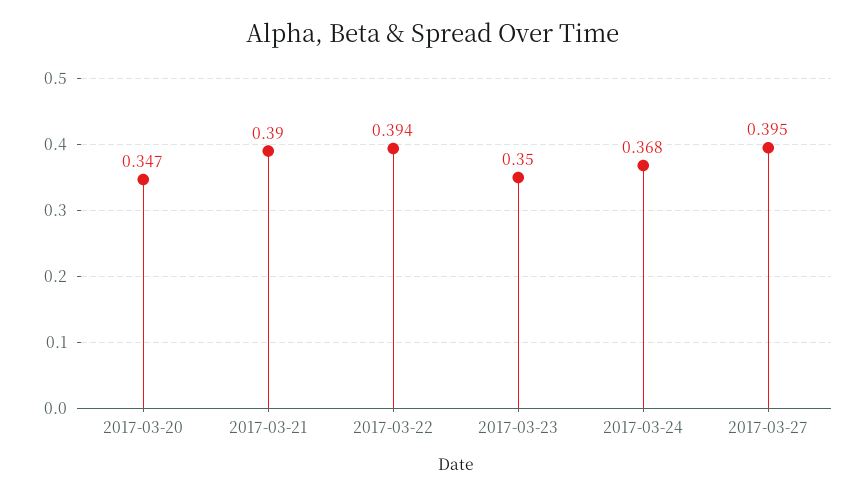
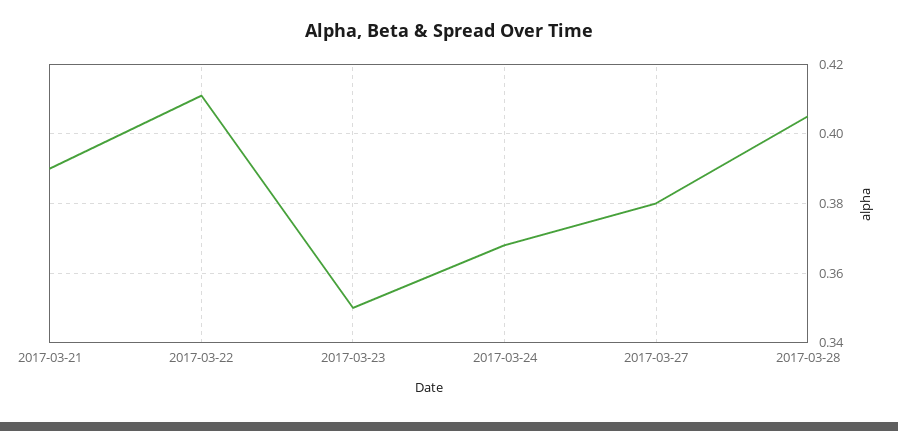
2017-03-20: 0.347 -> none
2017-03-22: 0.394 -> 0.41
2017-03-27: 0.395 -> 0.38
2017-03-28: none -> 0.405

